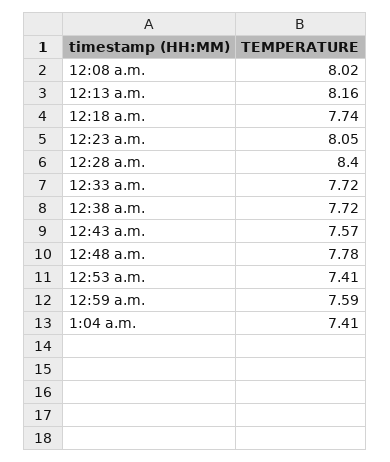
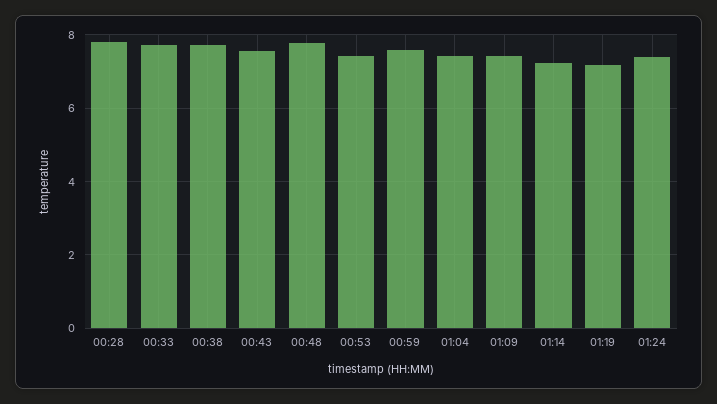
12:08 a.m.: 8.02 -> none
12:13 a.m.: 8.16 -> none
12:18 a.m.: 7.74 -> none
12:23 a.m.: 8.05 -> none
12:28 a.m.: 8.4 -> 7.8
01:09: none -> 7.4
01:14: none -> 7.2
01:19: none -> 7.2
01:24: none -> 7.4

